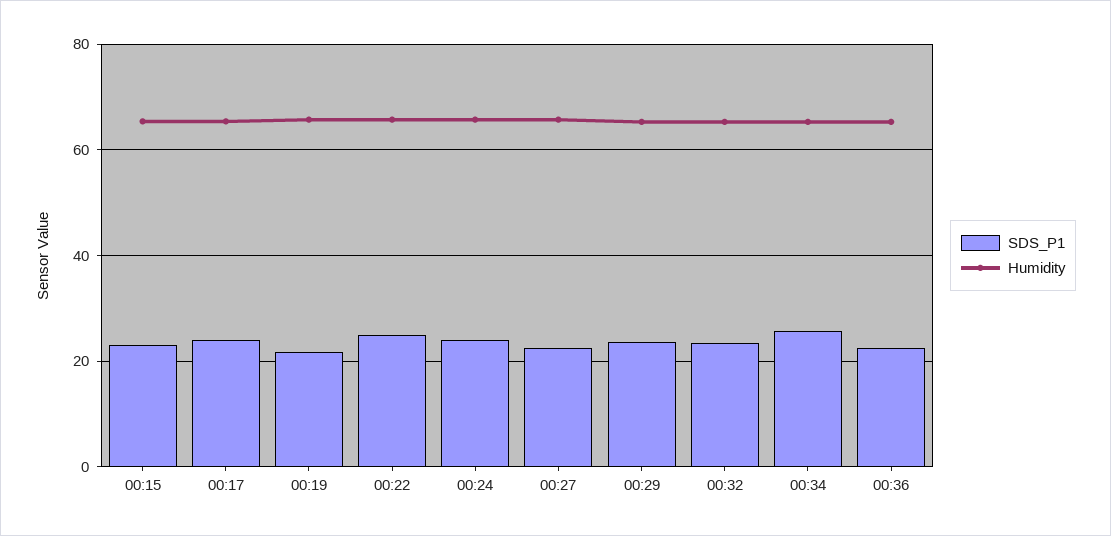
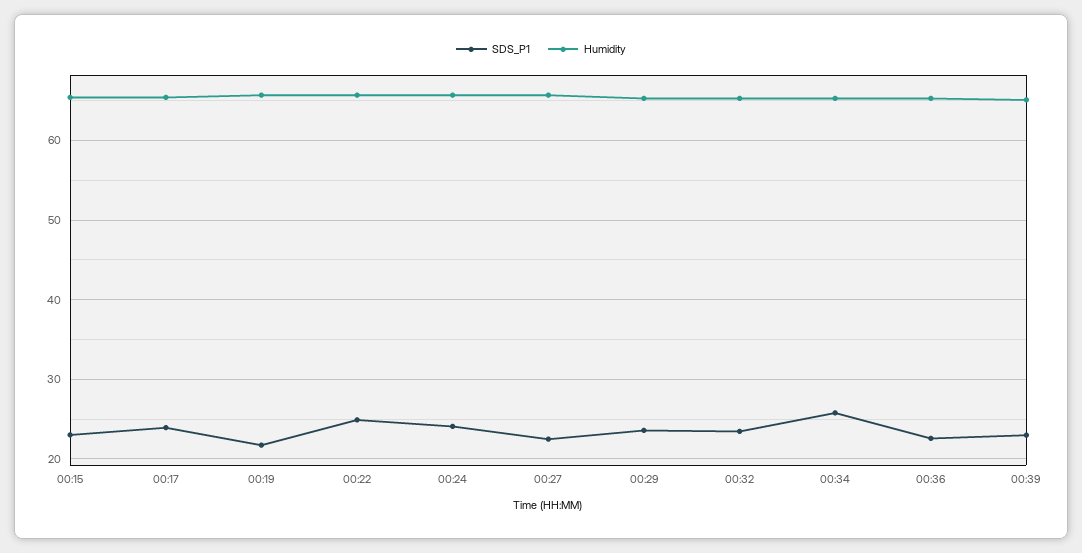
SDS_P1, 00:39: none -> 23
Humidity, 00:39: none -> 65

